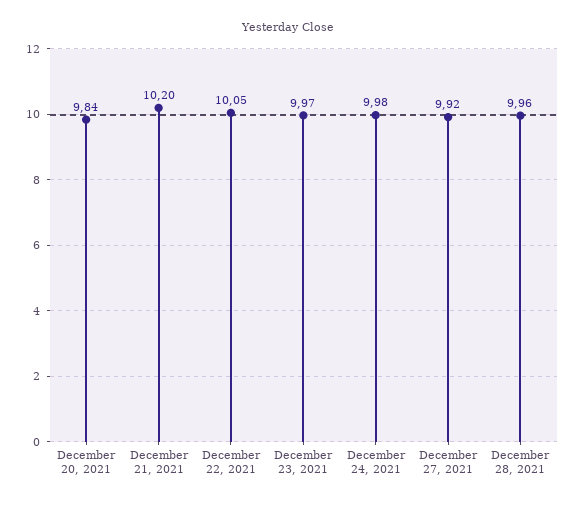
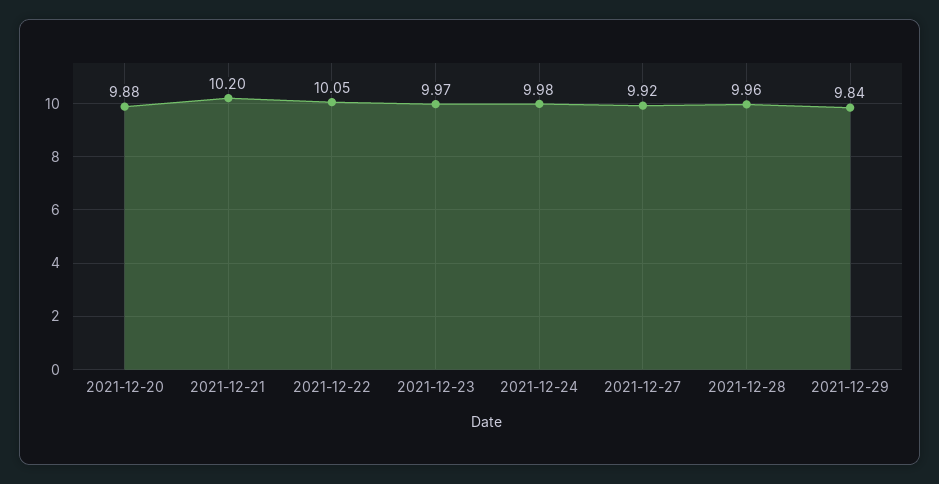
December 20, 2021: 9.84 -> 9.88
2021-12-29: none -> 9.84

